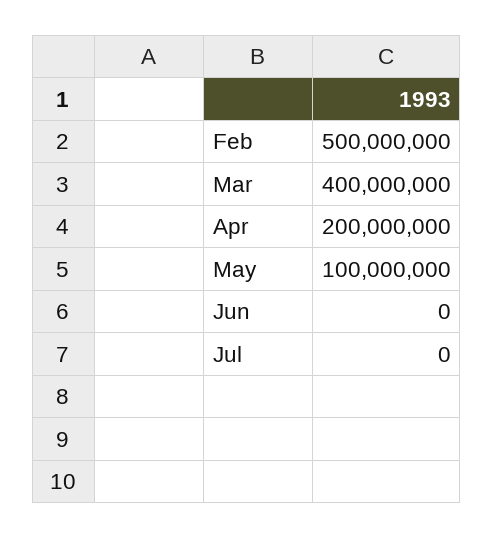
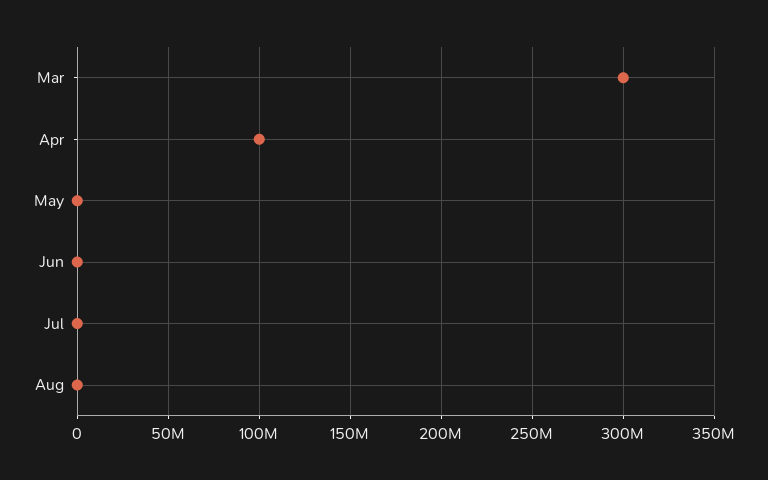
Feb: 500000000 -> none
Mar: 400000000 -> 300000000
Apr: 200000000 -> 100000000
May: 100000000 -> 0
Aug: none -> 0

